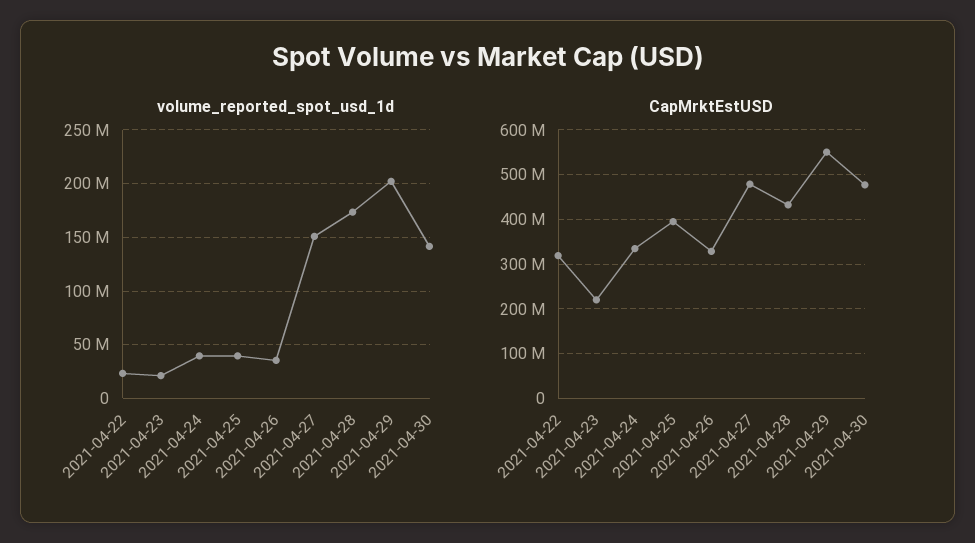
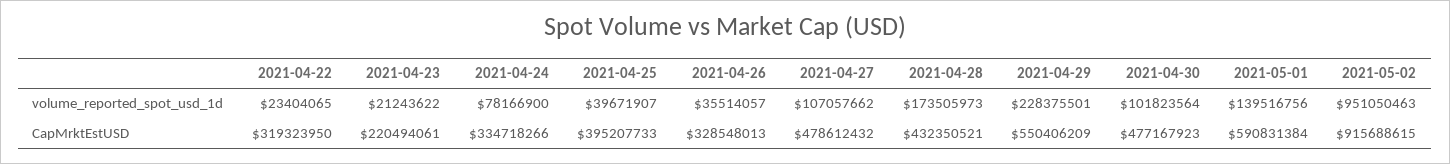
volume_reported_spot_usd_1d, 2021-04-24: 40000000 -> 78166900
volume_reported_spot_usd_1d, 2021-04-27: 150000000 -> 107057662
volume_reported_spot_usd_1d, 2021-04-29: 200000000 -> 228375501
volume_reported_spot_usd_1d, 2021-04-30: 140000000 -> 101823564
volume_reported_spot_usd_1d, 2021-05-01: none -> 139516756
volume_reported_spot_usd_1d, 2021-05-02: none -> 951050463
CapMrktEstUSD, 2021-05-01: none -> 590831384
CapMrktEstUSD, 2021-05-02: none -> 915688615

